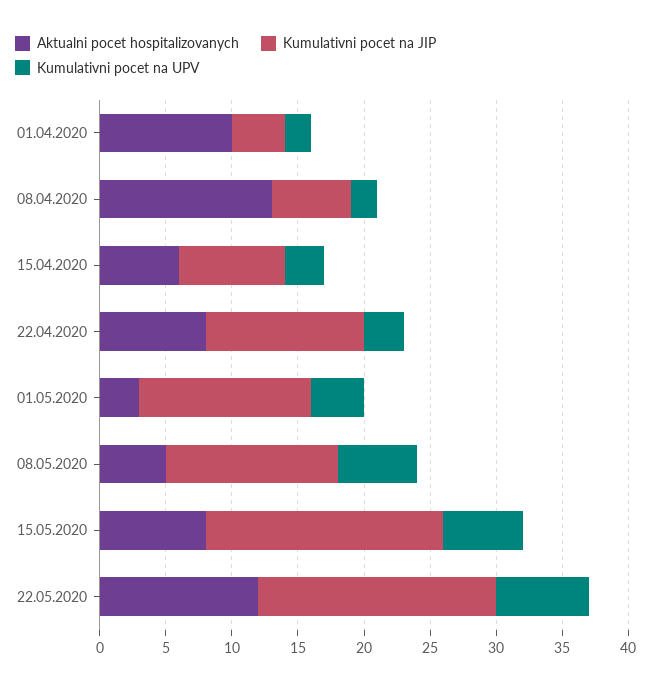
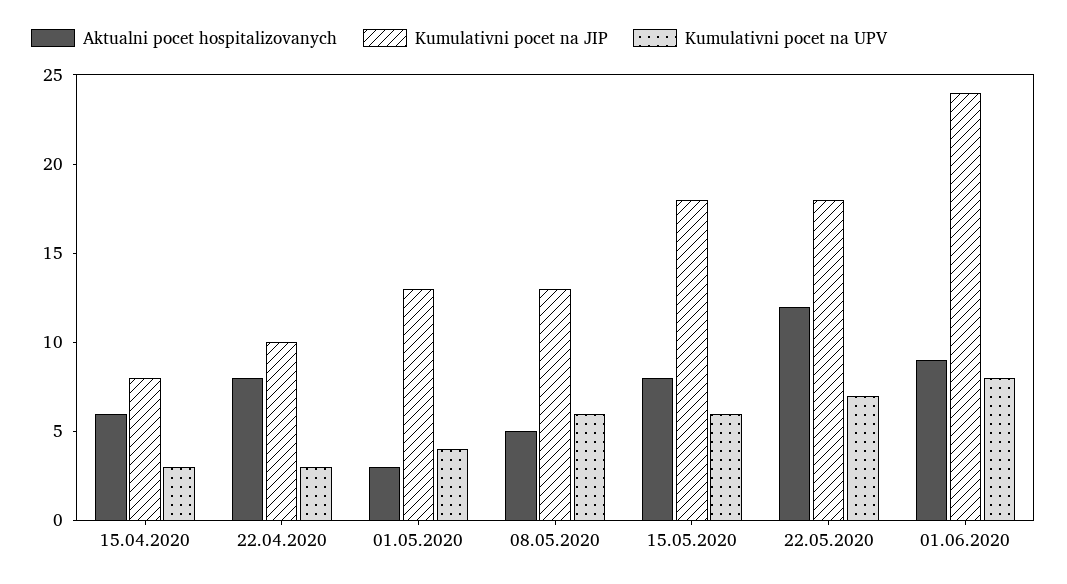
Aktualni pocet hospitalizovanych, 01.04.2020: 10 -> none
Kumulativni pocet na JIP, 01.04.2020: 4 -> none
Kumulativni pocet na UPV, 01.04.2020: 2 -> none
Aktualni pocet hospitalizovanych, 08.04.2020: 13 -> none
Kumulativni pocet na JIP, 08.04.2020: 6 -> none
Kumulativni pocet na UPV, 08.04.2020: 2 -> none
Kumulativni pocet na JIP, 22.04.2020: 12 -> 10
Aktualni pocet hospitalizovanych, 01.06.2020: none -> 9
Kumulativni pocet na JIP, 01.06.2020: none -> 24
Kumulativni pocet na UPV, 01.06.2020: none -> 8

